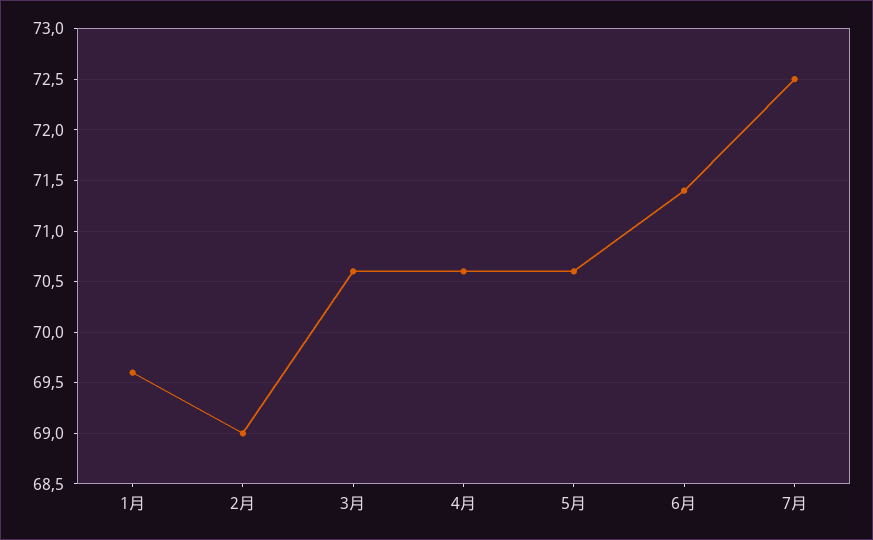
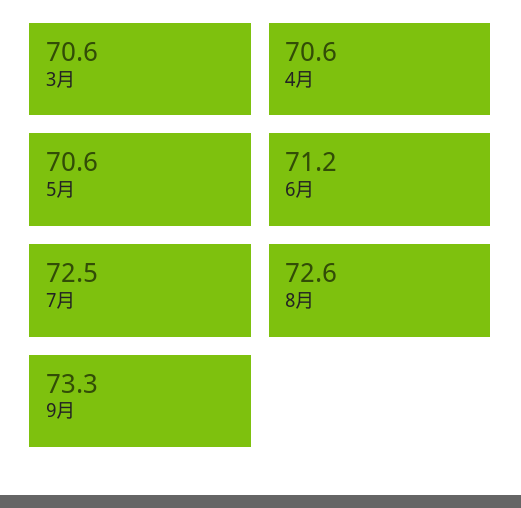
1月: 69.6 -> none
2月: 69 -> none
6月: 71.4 -> 71.2
8月: none -> 72.6
9月: none -> 73.3

